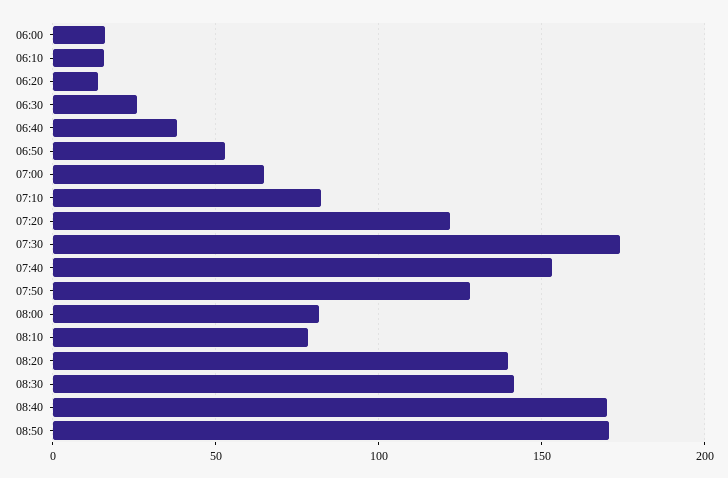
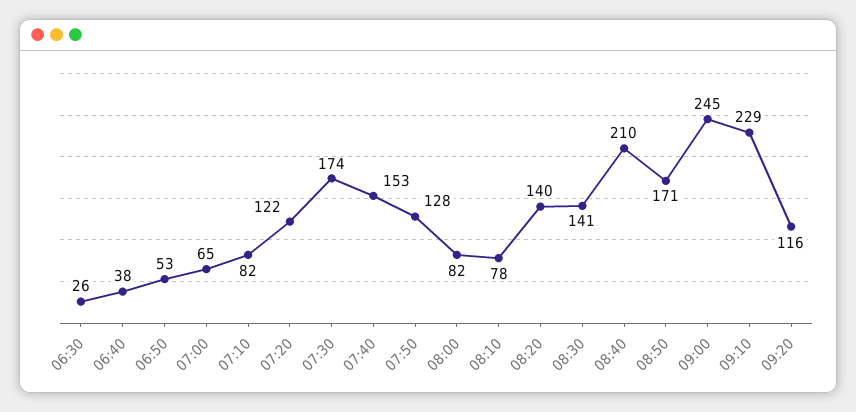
06:00: 15 -> none
06:10: 15 -> none
06:20: 15 -> none
08:40: 170 -> 210
09:00: none -> 245
09:10: none -> 229
09:20: none -> 116

